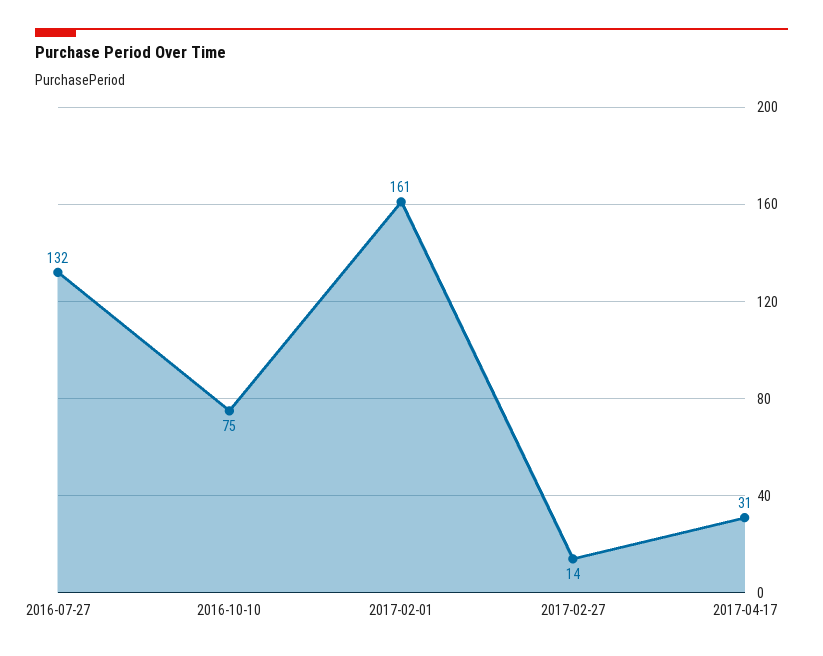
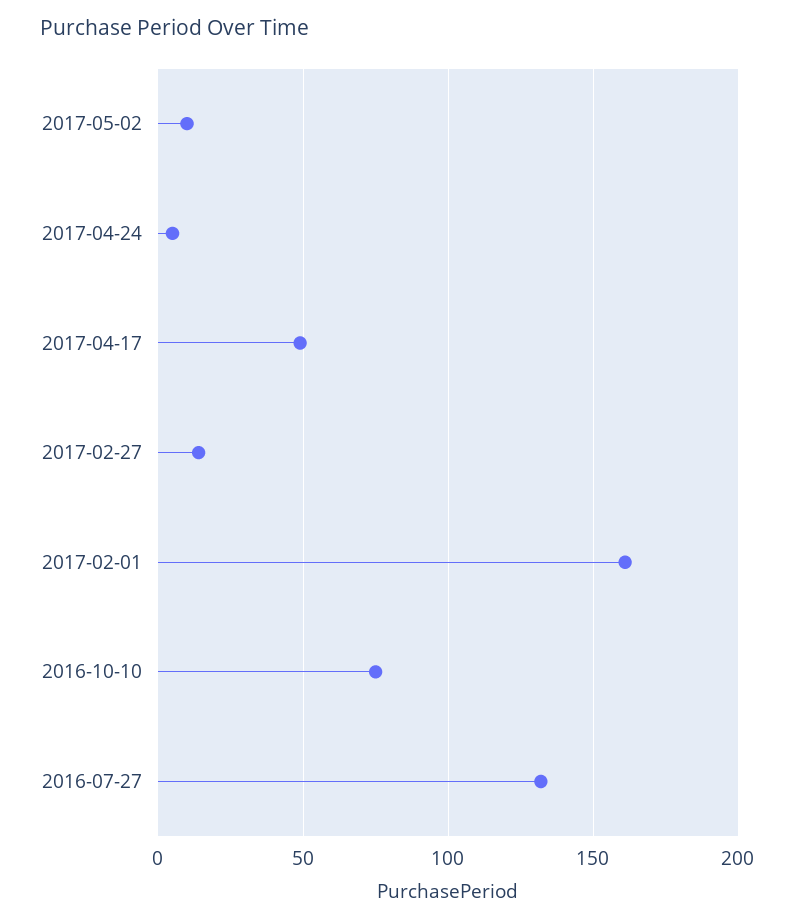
2017-04-17: 31 -> 50
2017-05-02: none -> 10
2017-04-24: none -> 5

